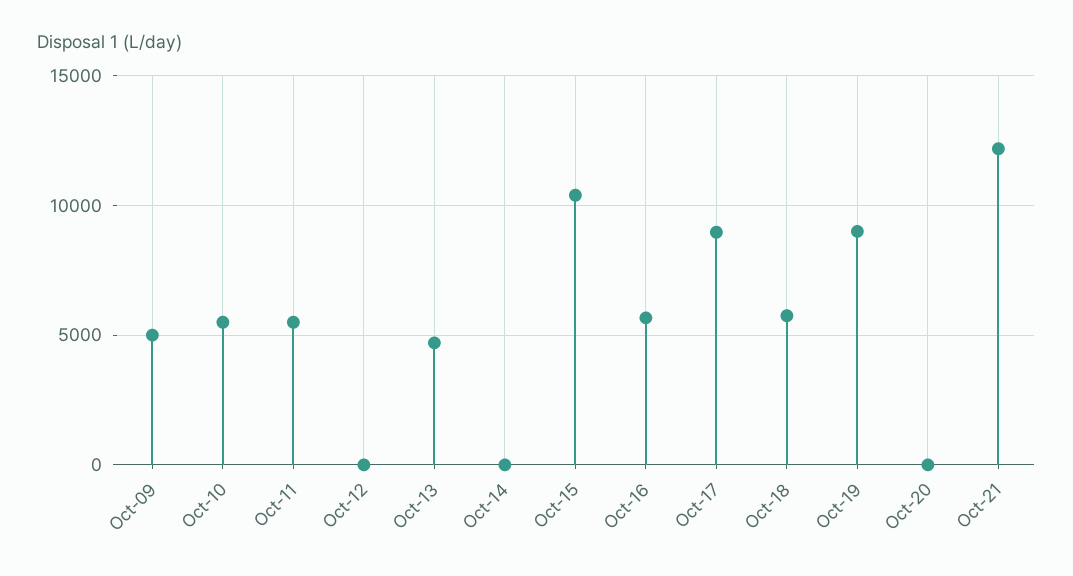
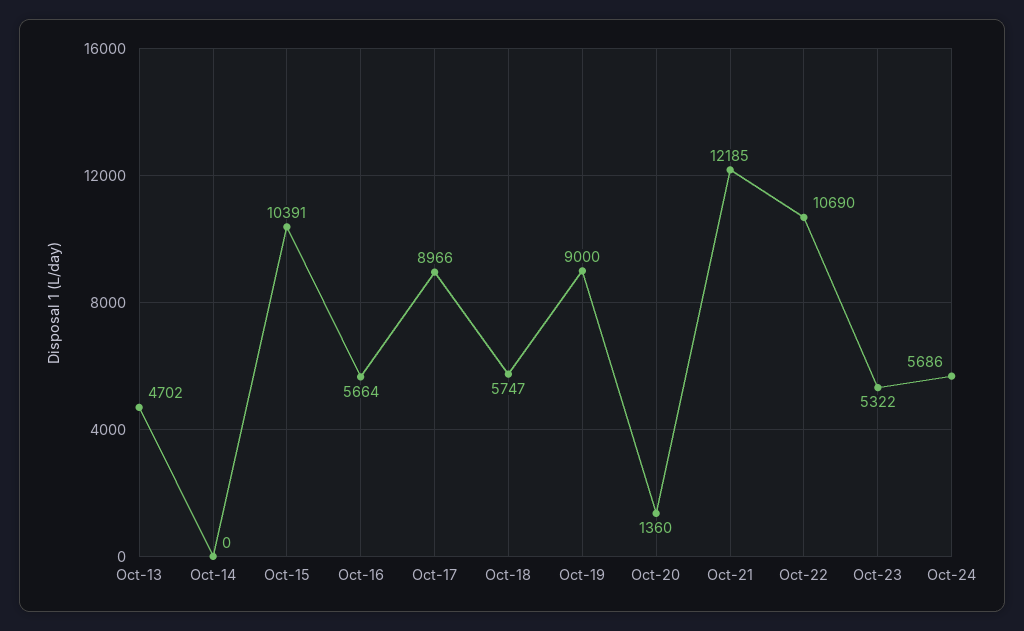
Oct-09: 5000 -> none
Oct-10: 5500 -> none
Oct-11: 5500 -> none
Oct-12: 0 -> none
Oct-20: 0 -> 1360
Oct-22: none -> 10690
Oct-23: none -> 5322
Oct-24: none -> 5686

